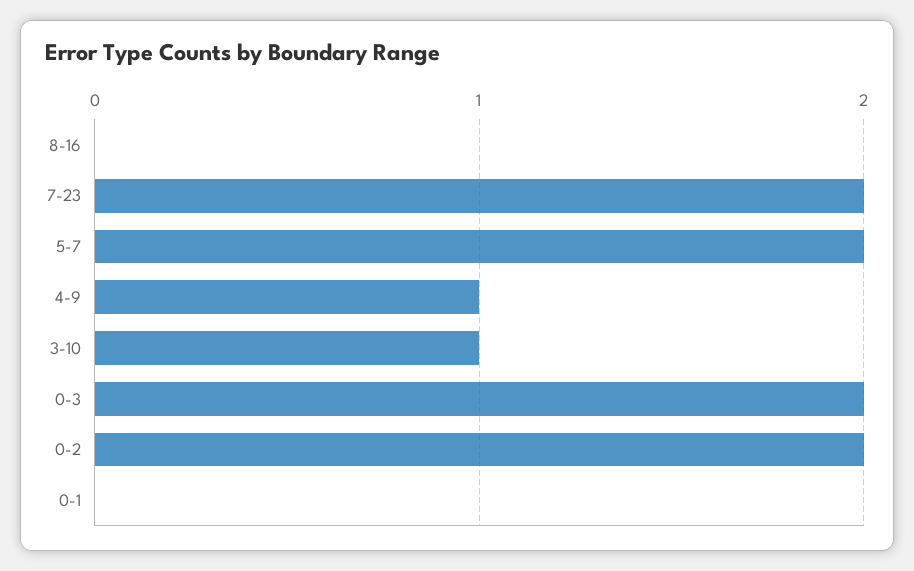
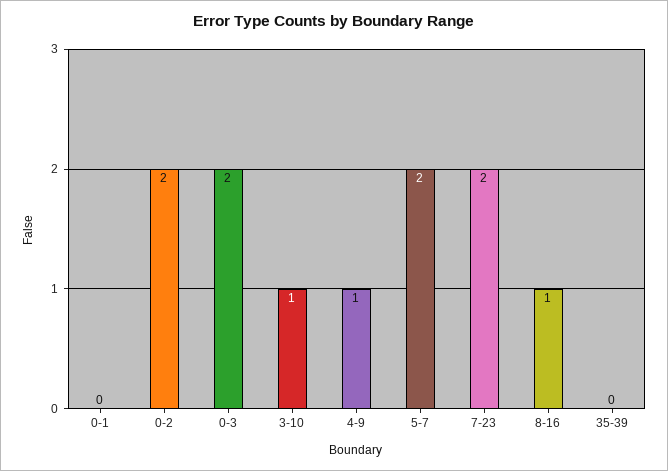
8-16: 0 -> 1
35-39: none -> 0

